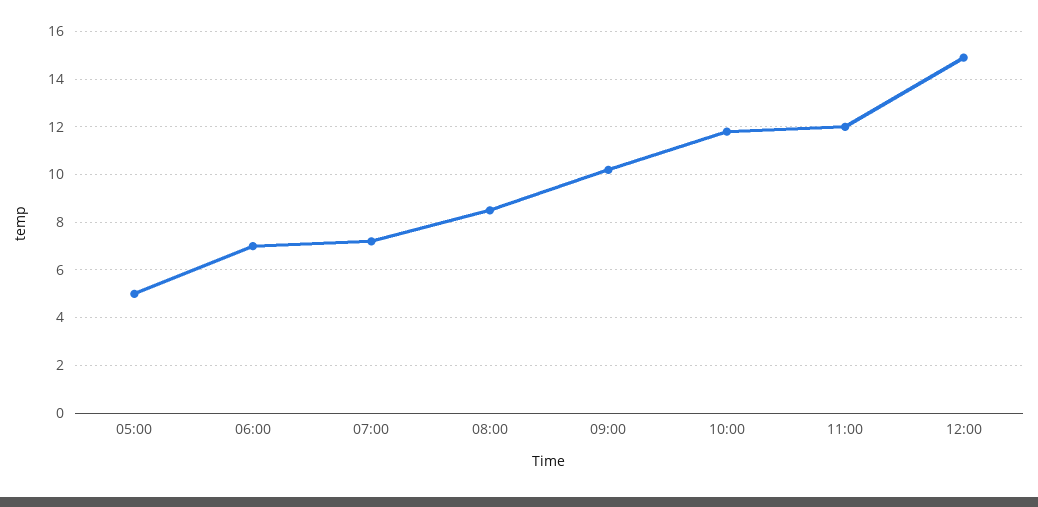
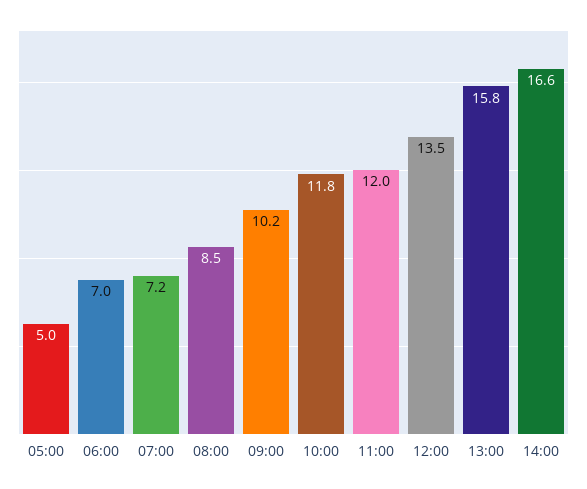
12:00: 15 -> 13.5
13:00: none -> 15.8
14:00: none -> 16.6

